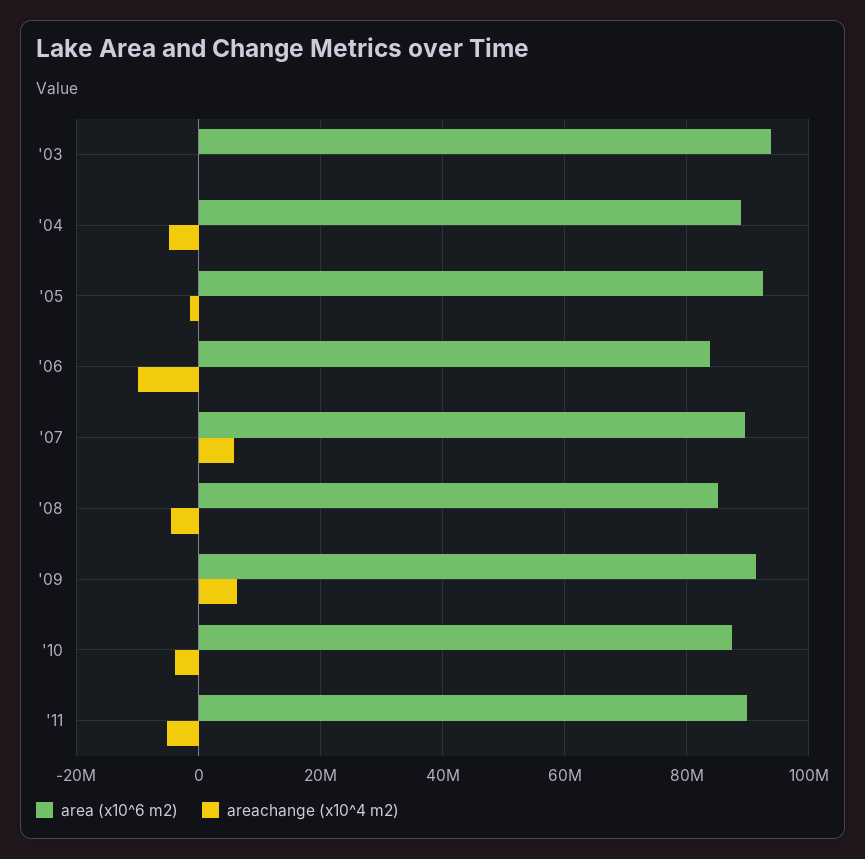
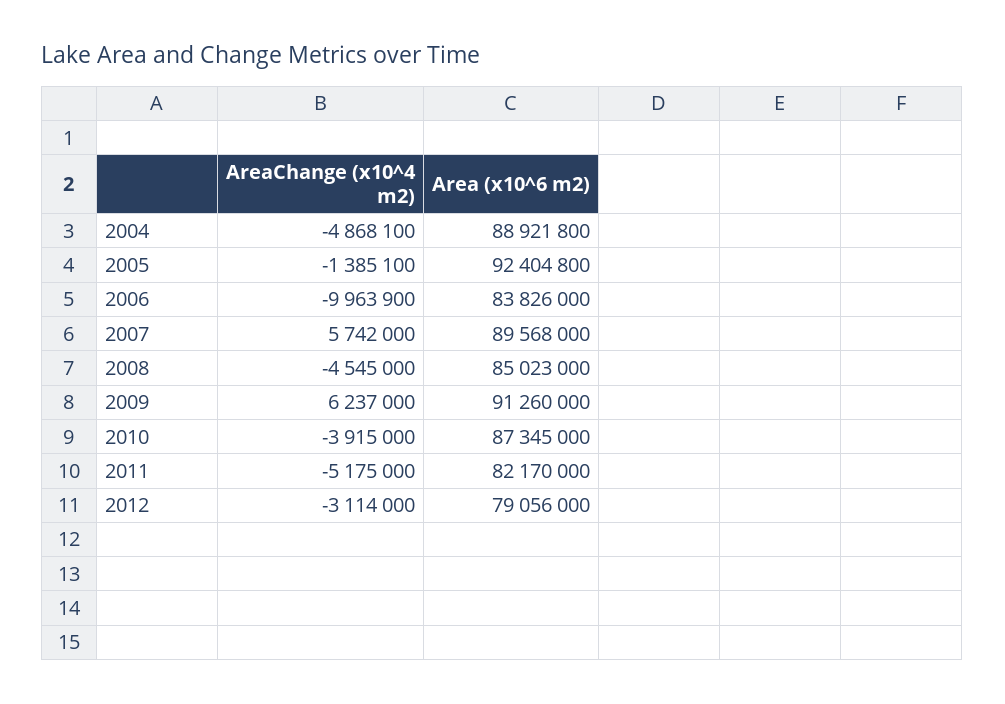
area (x10^6 m2), '03: 94000000 -> none
areachange (x10^4 m2), '03: 0 -> none
area (x10^6 m2), '11: 90000000 -> 82170000
areachange (x10^4 m2), 2012: none -> -3114000
area (x10^6 m2), 2012: none -> 79056000

